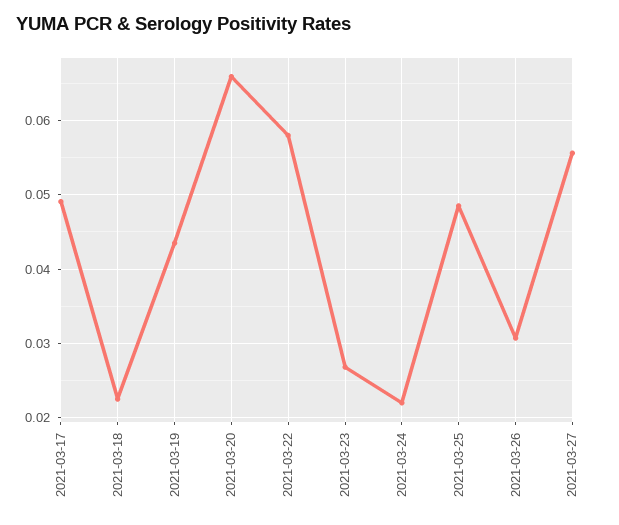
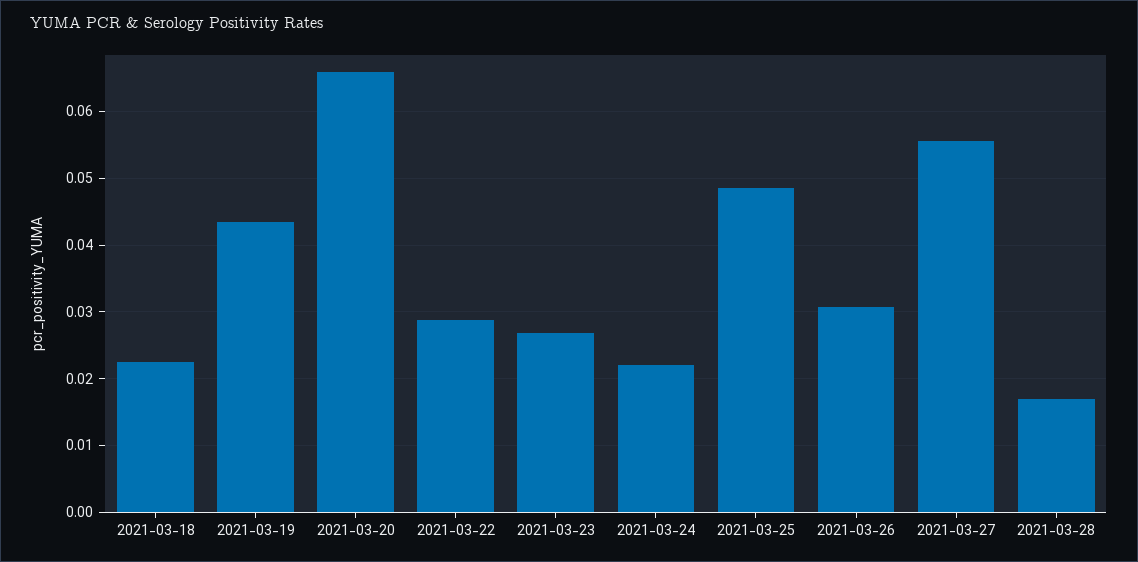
2021-03-17: 0.049 -> none
2021-03-22: 0.058 -> 0.029
2021-03-28: none -> 0.017

